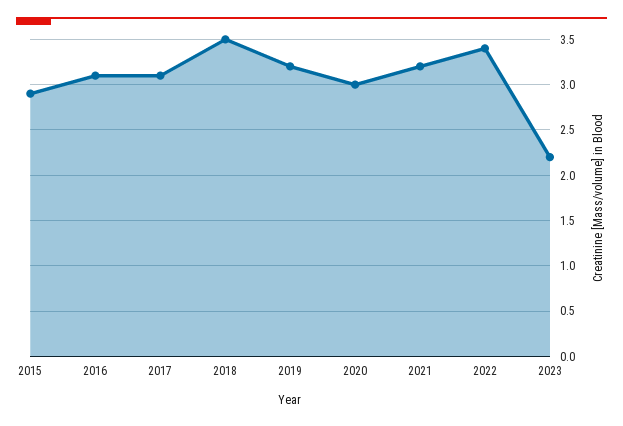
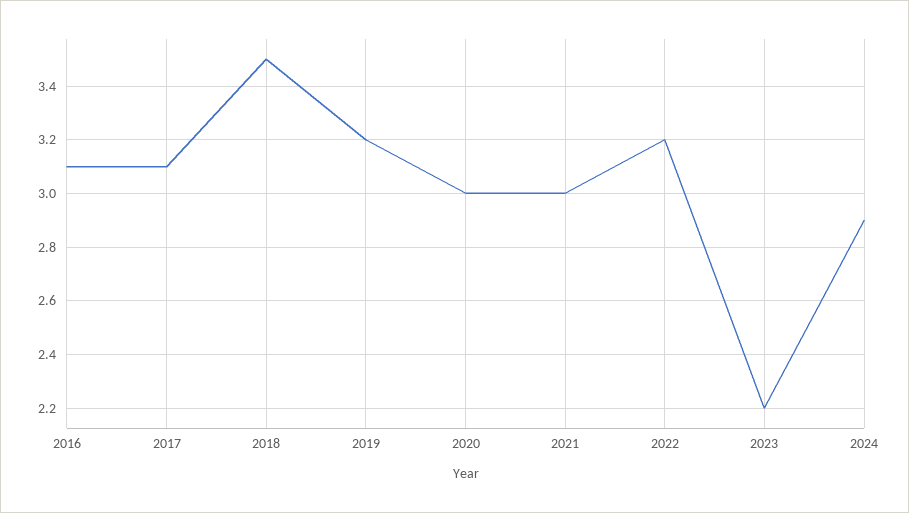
2015: 2.9 -> none
2021: 3.2 -> 3
2022: 3.4 -> 3.2
2024: none -> 2.9

